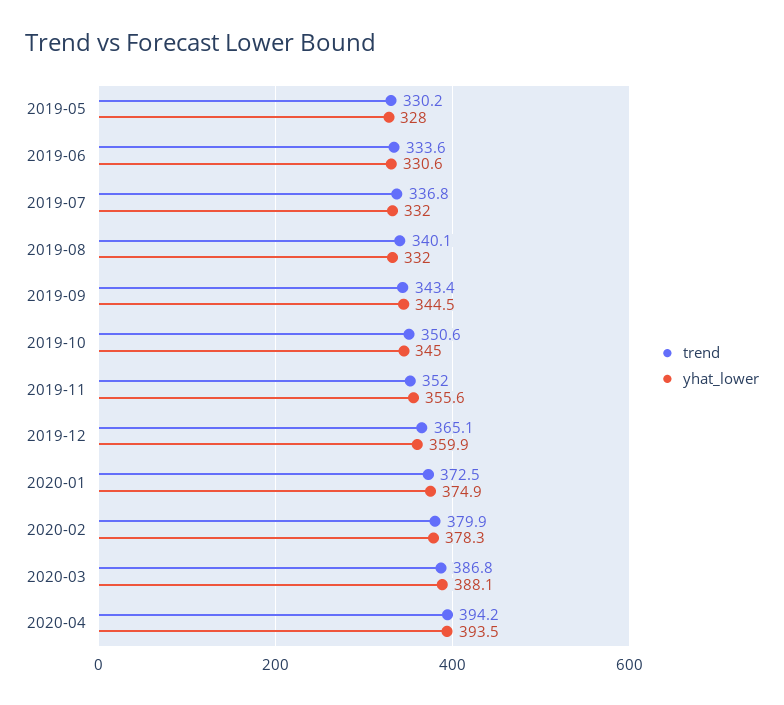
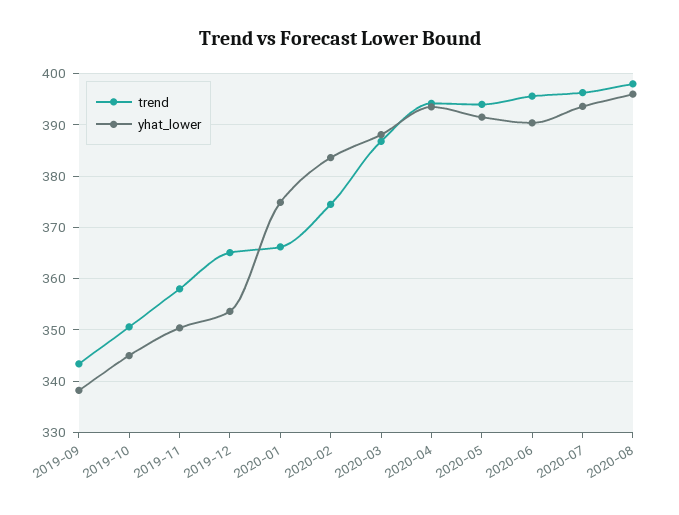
trend, 2019-05: 330.2 -> none
yhat_lower, 2019-05: 328 -> none
trend, 2019-06: 333.6 -> none
yhat_lower, 2019-06: 330.6 -> none
trend, 2019-07: 336.8 -> none
yhat_lower, 2019-07: 332 -> none
trend, 2019-08: 340.1 -> none
yhat_lower, 2019-08: 332 -> none
yhat_lower, 2019-09: 344.5 -> 338
trend, 2019-11: 352 -> 358
yhat_lower, 2019-11: 355.6 -> 350
yhat_lower, 2019-12: 359.9 -> 354
trend, 2020-01: 372.5 -> 366
trend, 2020-02: 379.9 -> 374
yhat_lower, 2020-02: 378.3 -> 384
trend, 2020-05: none -> 394
yhat_lower, 2020-05: none -> 392
trend, 2020-06: none -> 396
yhat_lower, 2020-06: none -> 390
trend, 2020-07: none -> 396
yhat_lower, 2020-07: none -> 394
trend, 2020-08: none -> 398
yhat_lower, 2020-08: none -> 396

